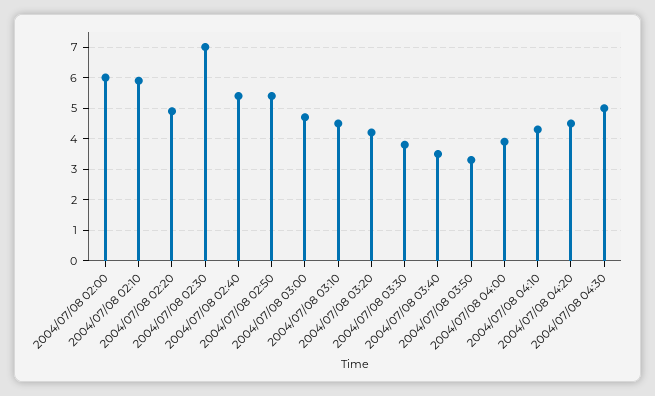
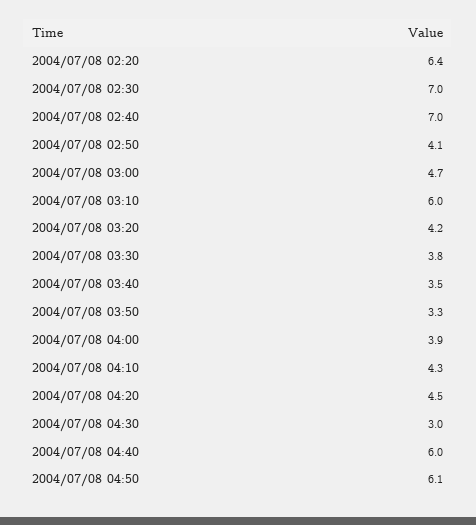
2004/07/08 02:00: 6 -> none
2004/07/08 02:10: 6 -> none
2004/07/08 02:20: 5 -> 6.4
2004/07/08 02:40: 5.5 -> 7
2004/07/08 02:50: 5.5 -> 4.1
2004/07/08 03:10: 4.5 -> 6
2004/07/08 04:30: 5 -> 3
2004/07/08 04:40: none -> 6
2004/07/08 04:50: none -> 6.1

